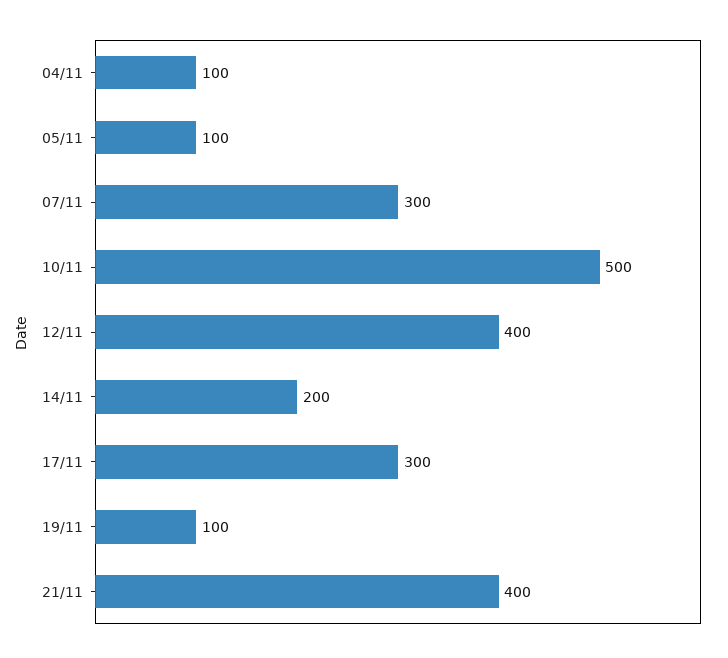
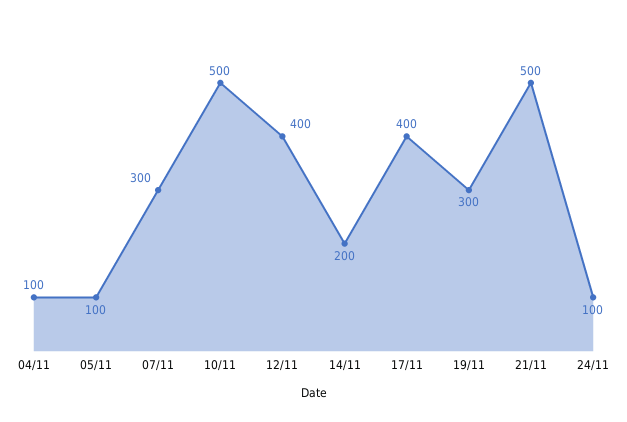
17/11: 300 -> 400
19/11: 100 -> 300
21/11: 400 -> 500
24/11: none -> 100

